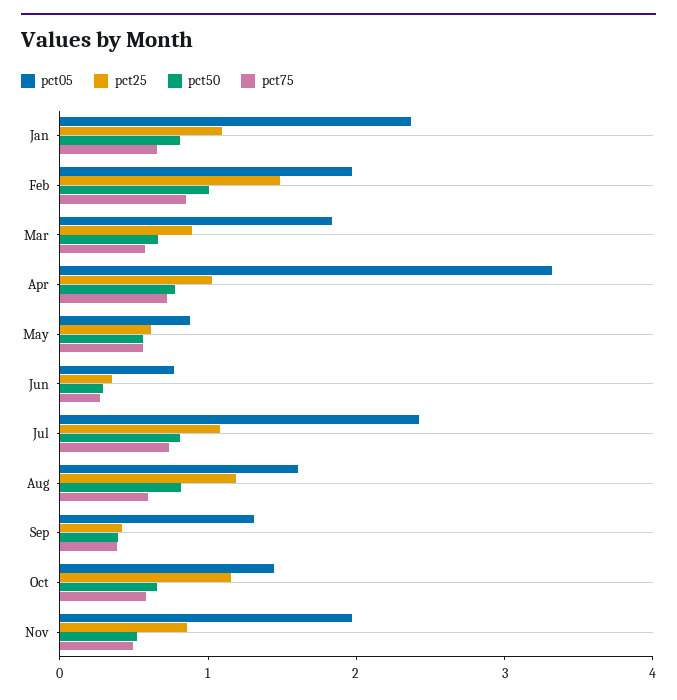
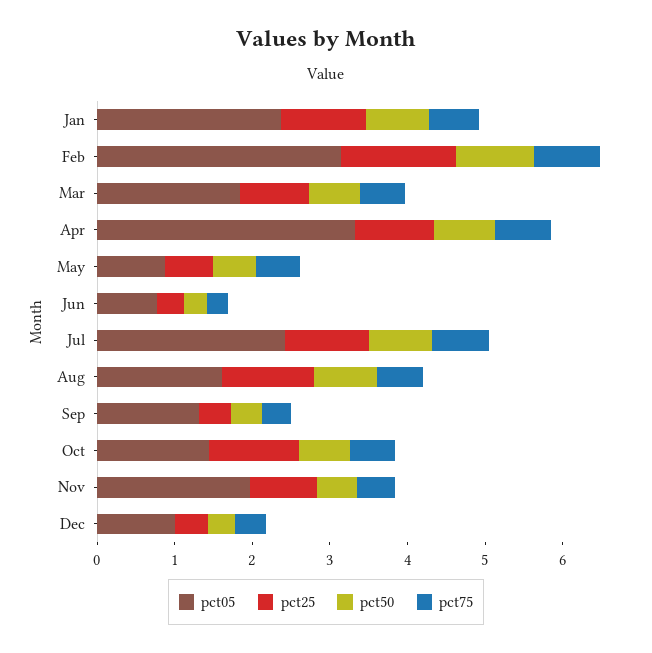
pct05, Feb: 2 -> 3.2
pct05, Dec: none -> 1
pct25, Dec: none -> 0.4
pct50, Dec: none -> 0.4
pct75, Dec: none -> 0.4

